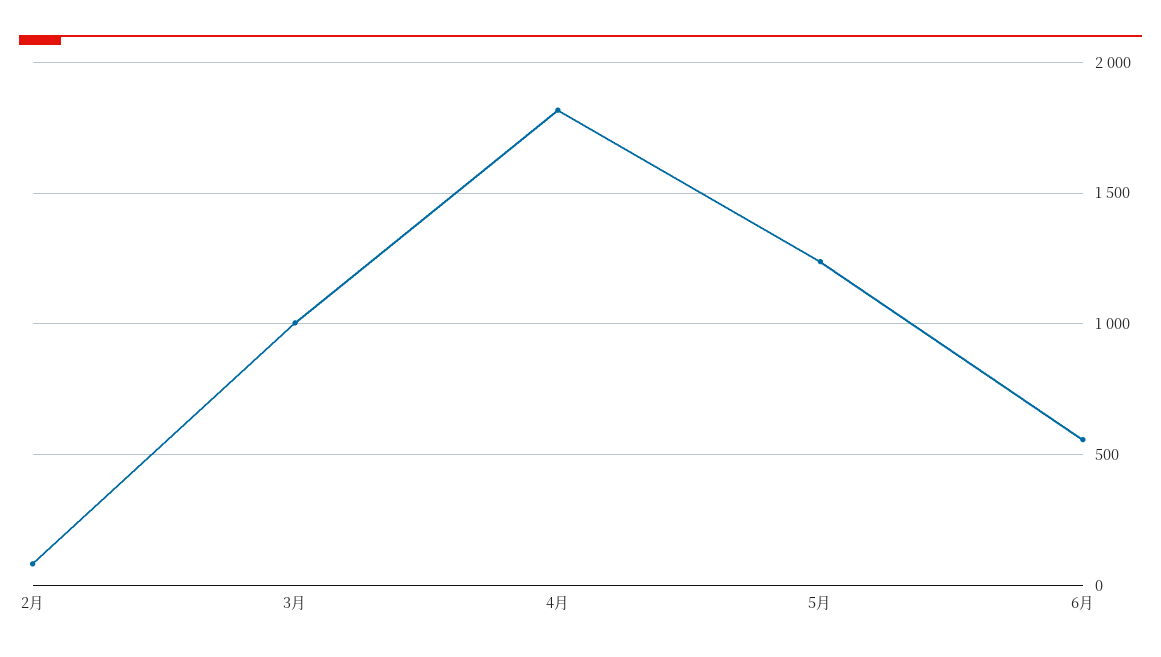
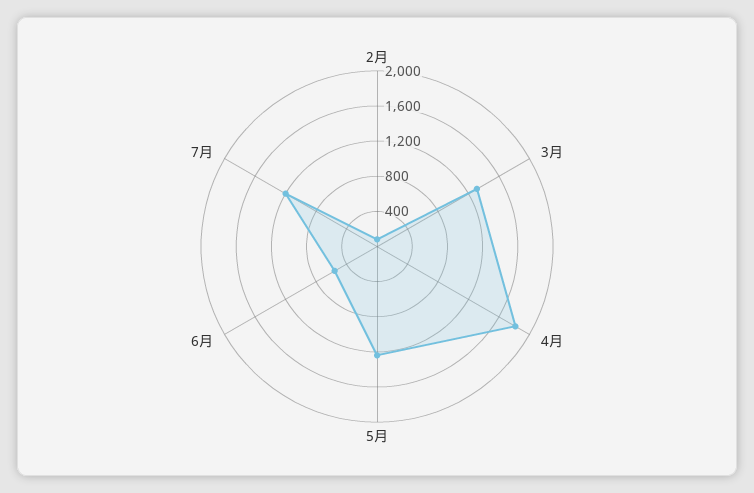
3月: 1000 -> 1300
7月: none -> 1200

